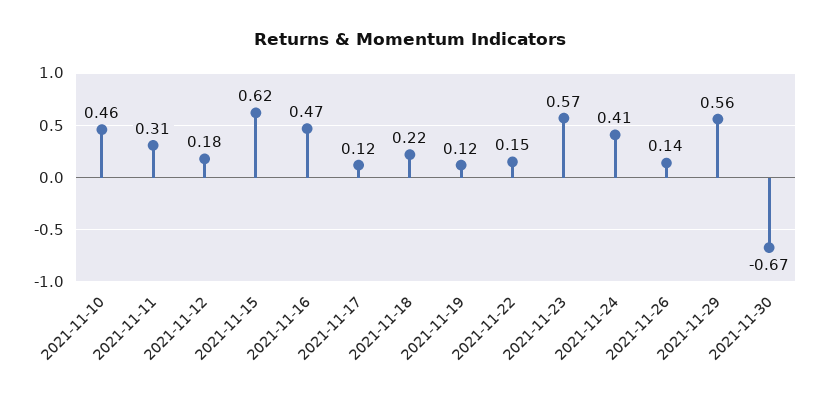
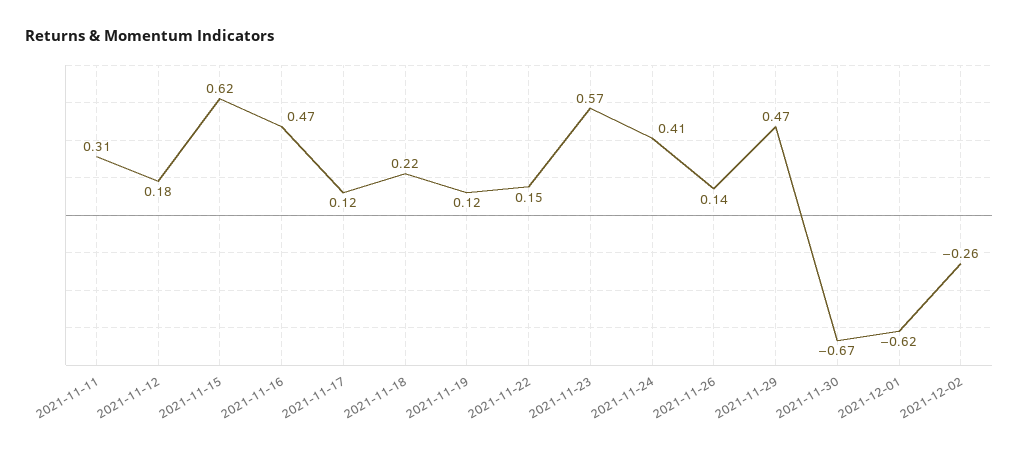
2021-11-10: 0.46 -> none
2021-11-29: 0.56 -> 0.47
2021-12-01: none -> -0.62
2021-12-02: none -> -0.26

